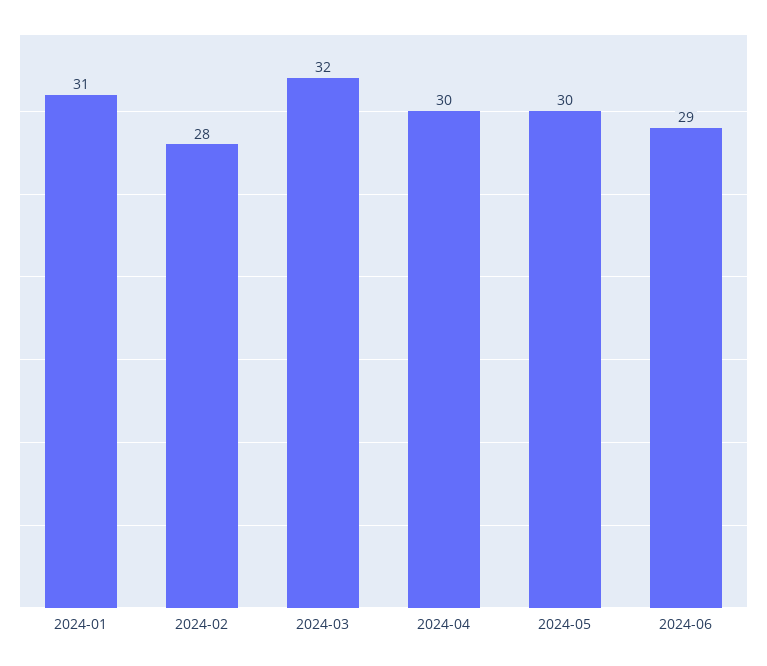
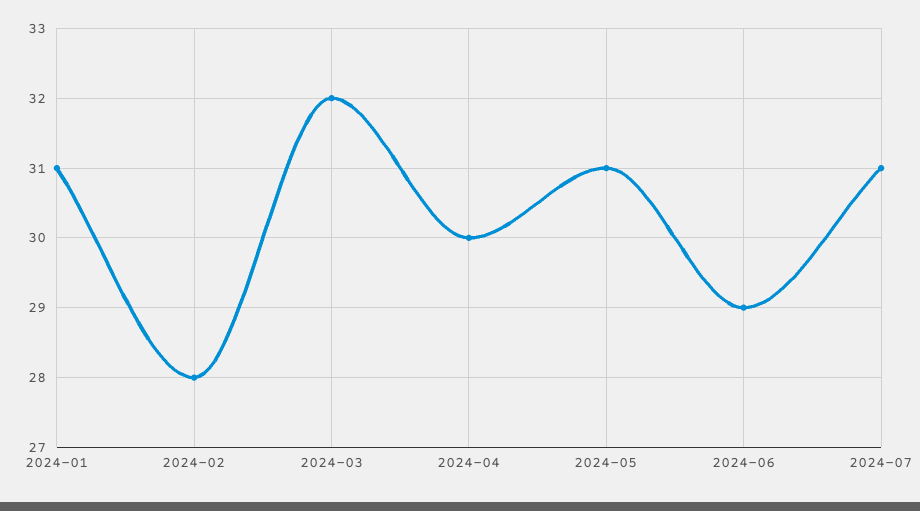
2024-05: 30 -> 31
2024-07: none -> 31

